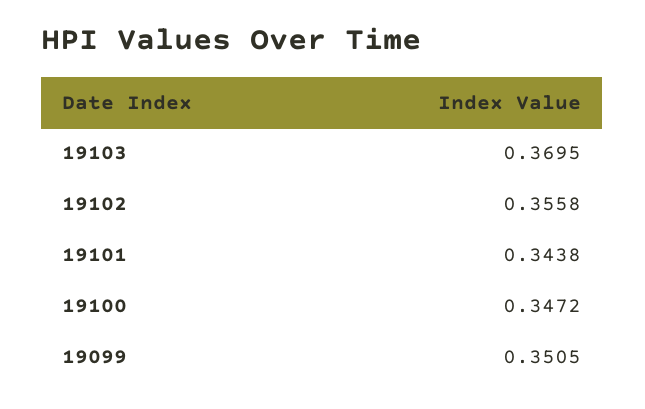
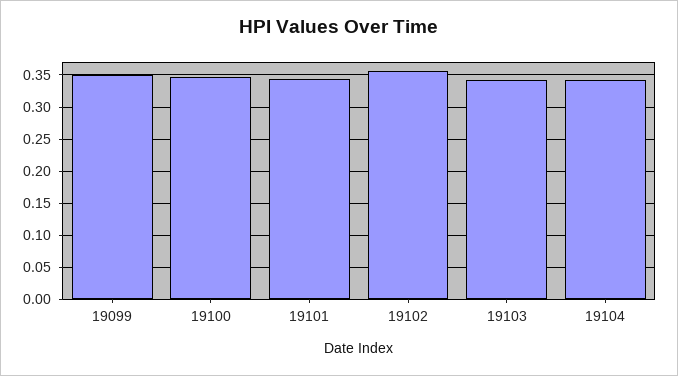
19103: 0.3695 -> 0.34
19104: none -> 0.34

